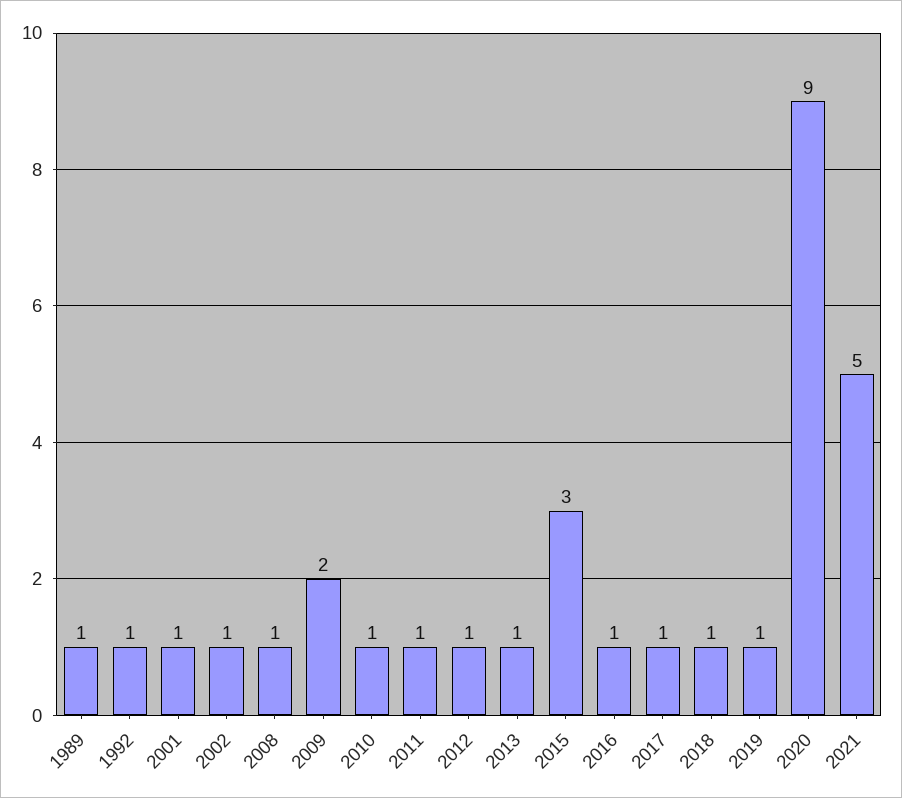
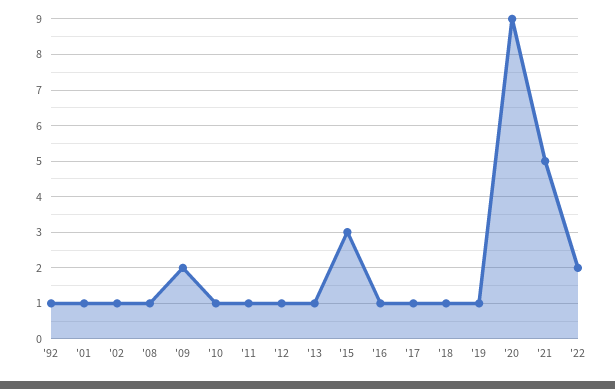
1989: 1 -> none
'22: none -> 2

